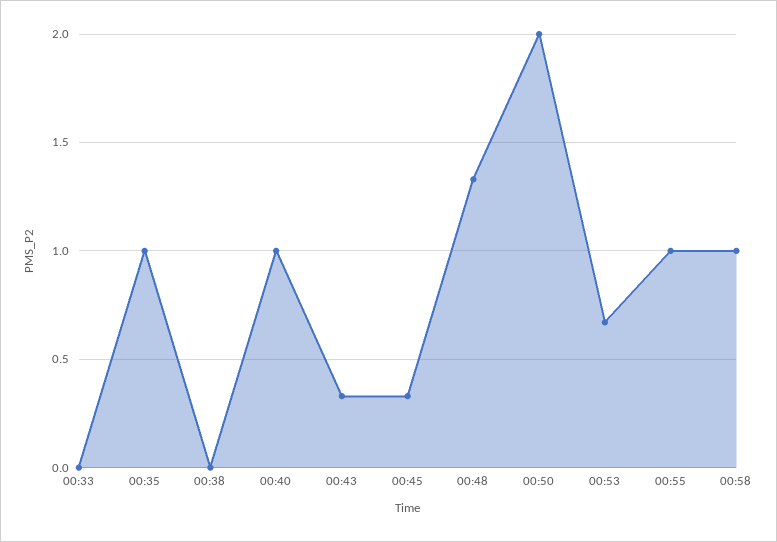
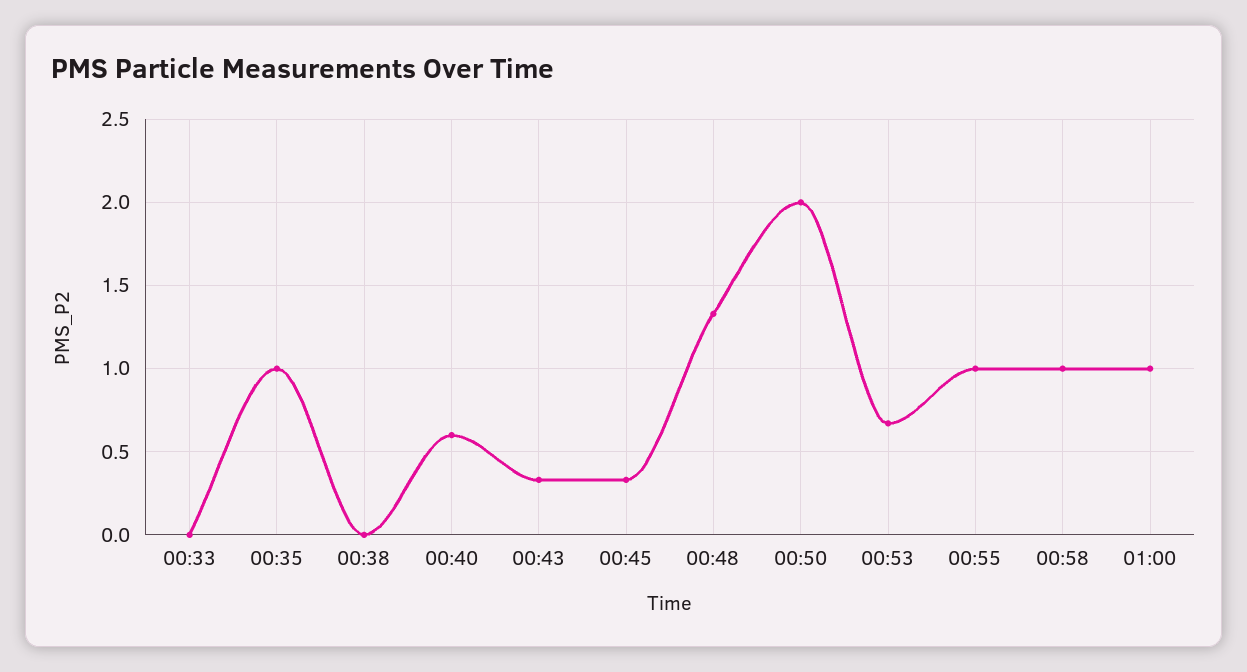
00:40: 1 -> 0.6
01:00: none -> 1

